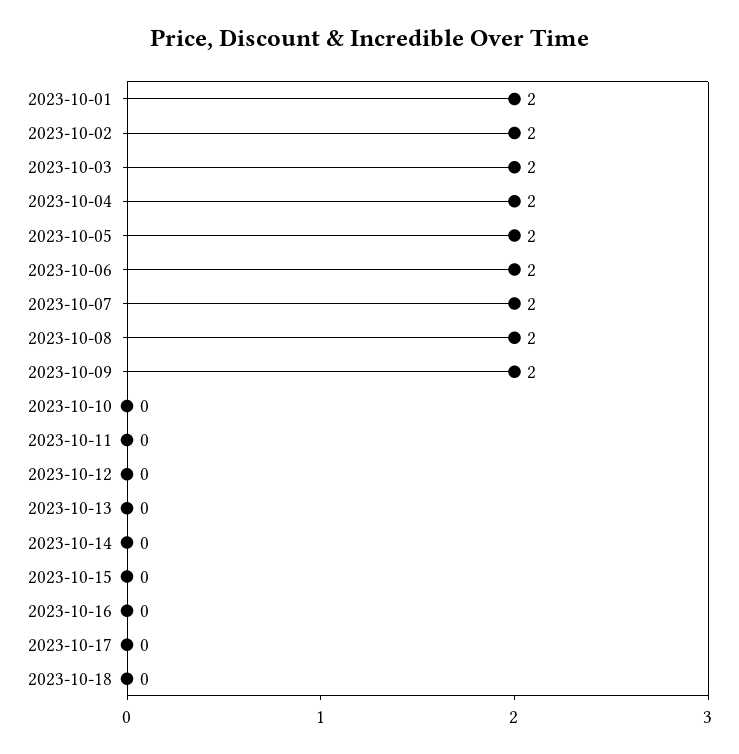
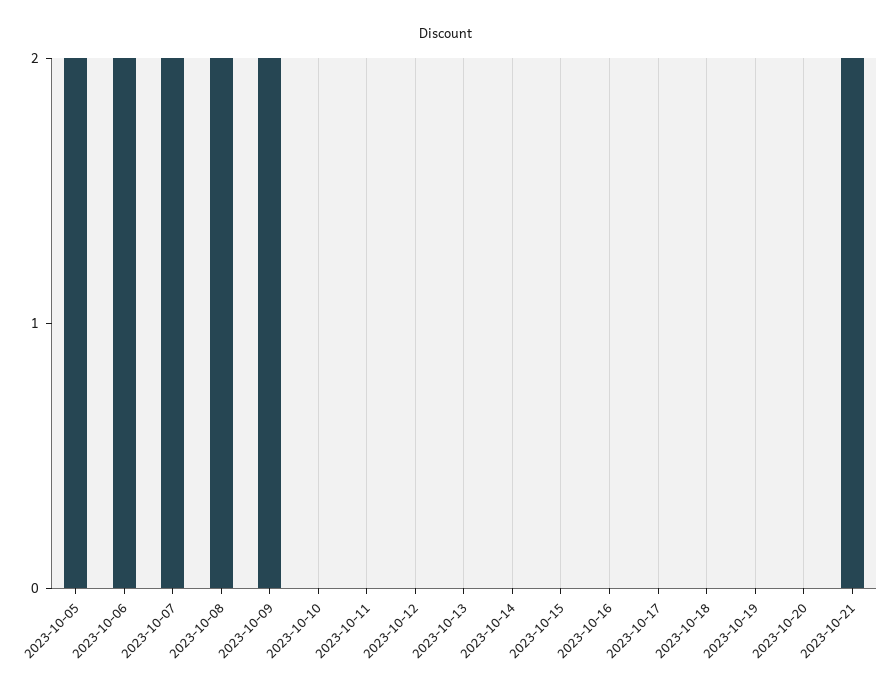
2023-10-01: 2 -> none
2023-10-02: 2 -> none
2023-10-03: 2 -> none
2023-10-04: 2 -> none
2023-10-19: none -> 0
2023-10-20: none -> 0
2023-10-21: none -> 2

